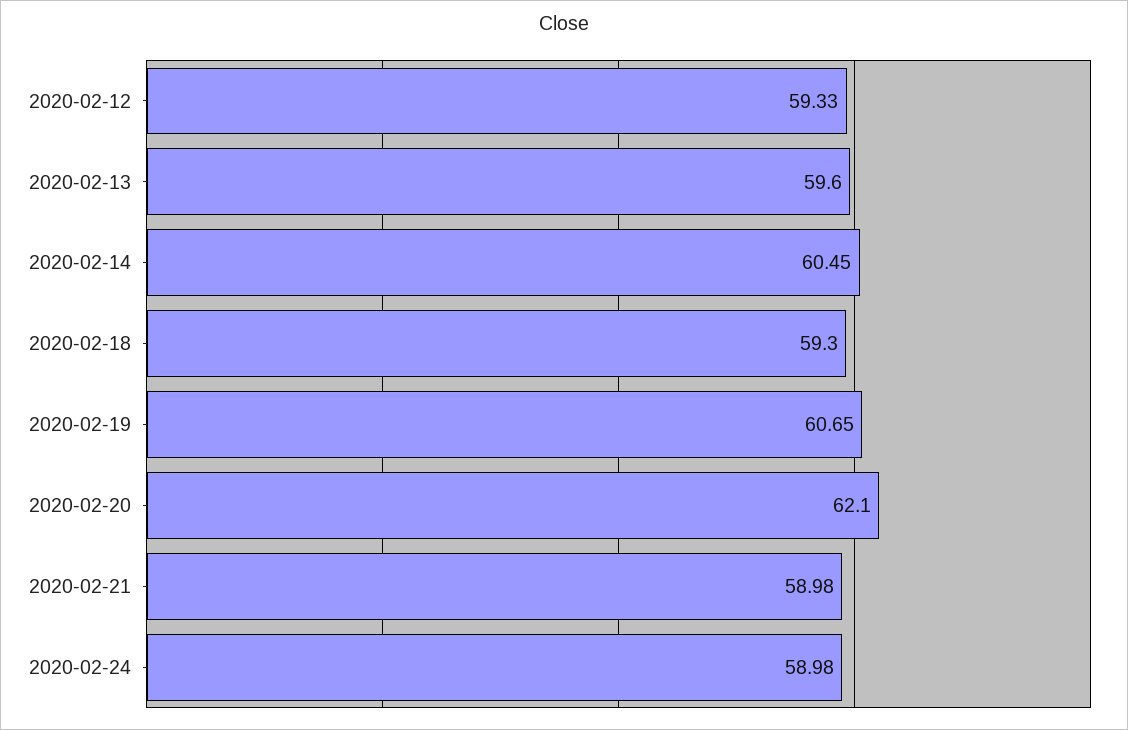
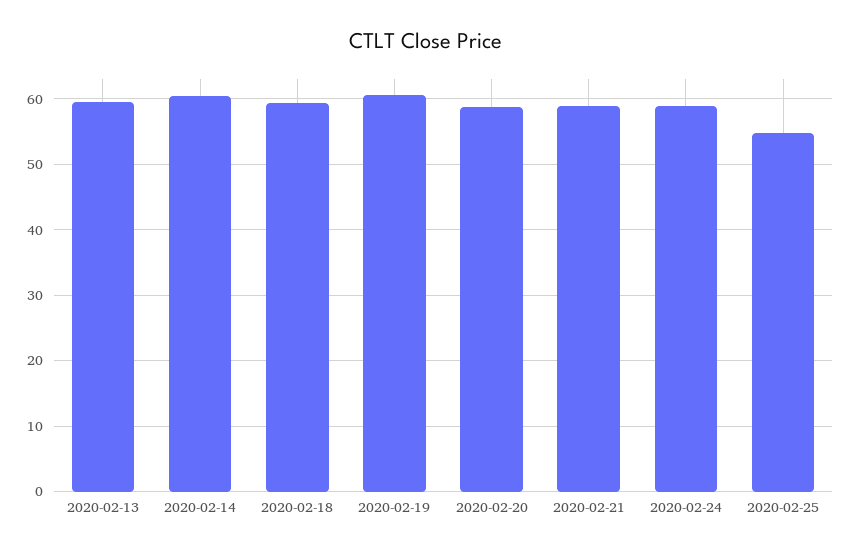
2020-02-12: 59.33 -> none
2020-02-20: 62.1 -> 59
2020-02-25: none -> 55

